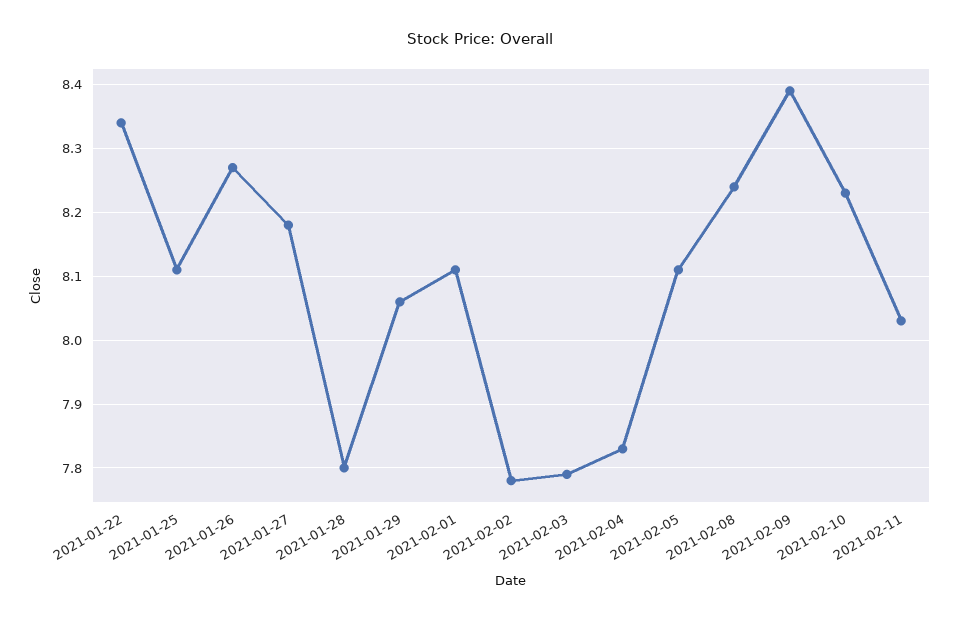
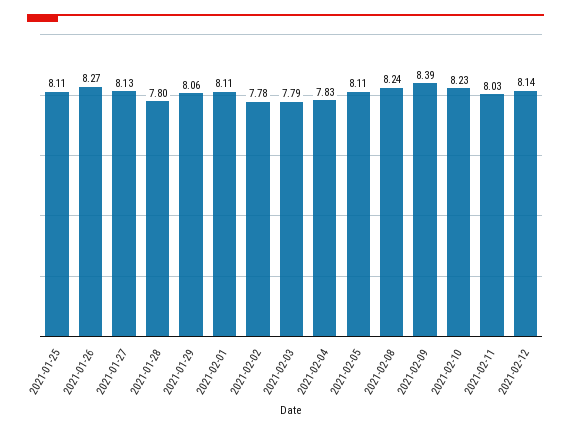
2021-01-22: 8.34 -> none
2021-01-27: 8.18 -> 8.13
2021-02-12: none -> 8.14

